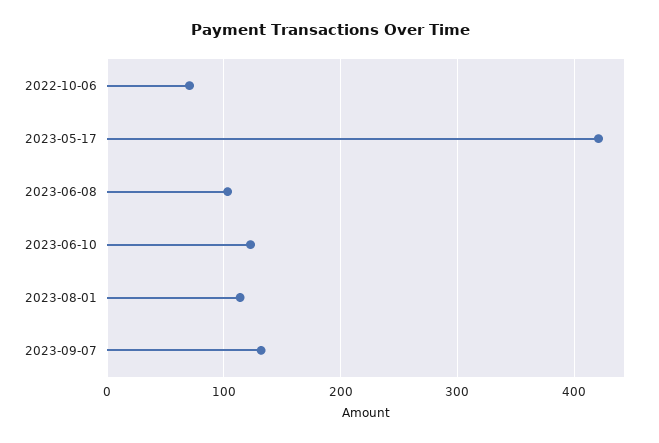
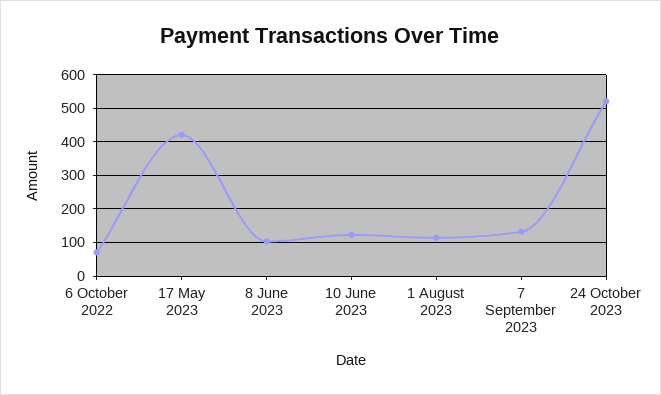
24 October 2023: none -> 520

